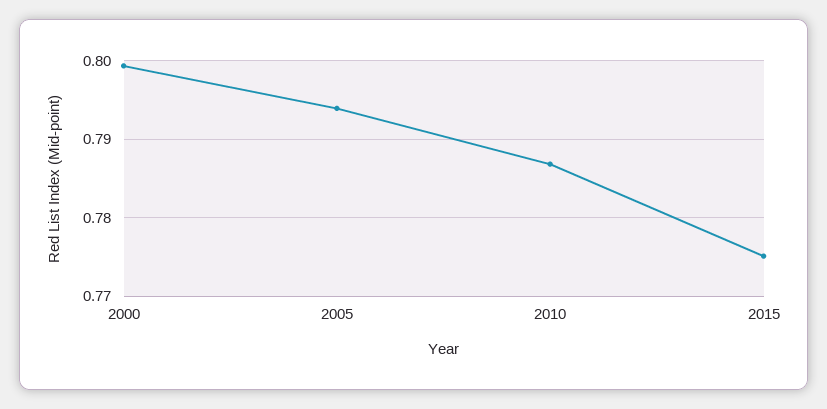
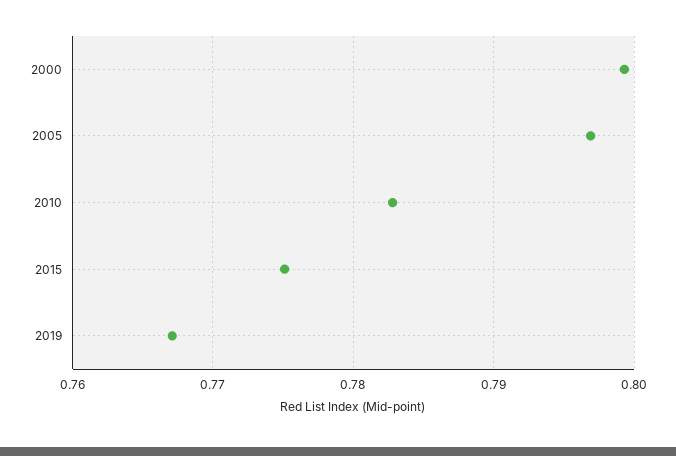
2005: 0.794 -> 0.797
2010: 0.787 -> 0.783
2019: none -> 0.767

